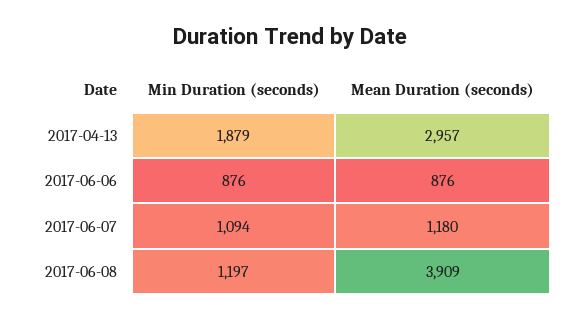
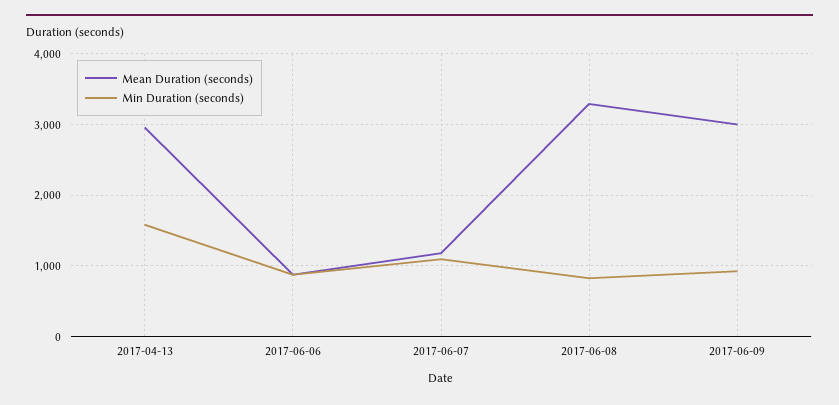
Min Duration (seconds), 2017-04-13: 1879 -> 1600
Min Duration (seconds), 2017-06-08: 1197 -> 800
Mean Duration (seconds), 2017-06-08: 3909 -> 3300
Mean Duration (seconds), 2017-06-09: none -> 3000
Min Duration (seconds), 2017-06-09: none -> 900

